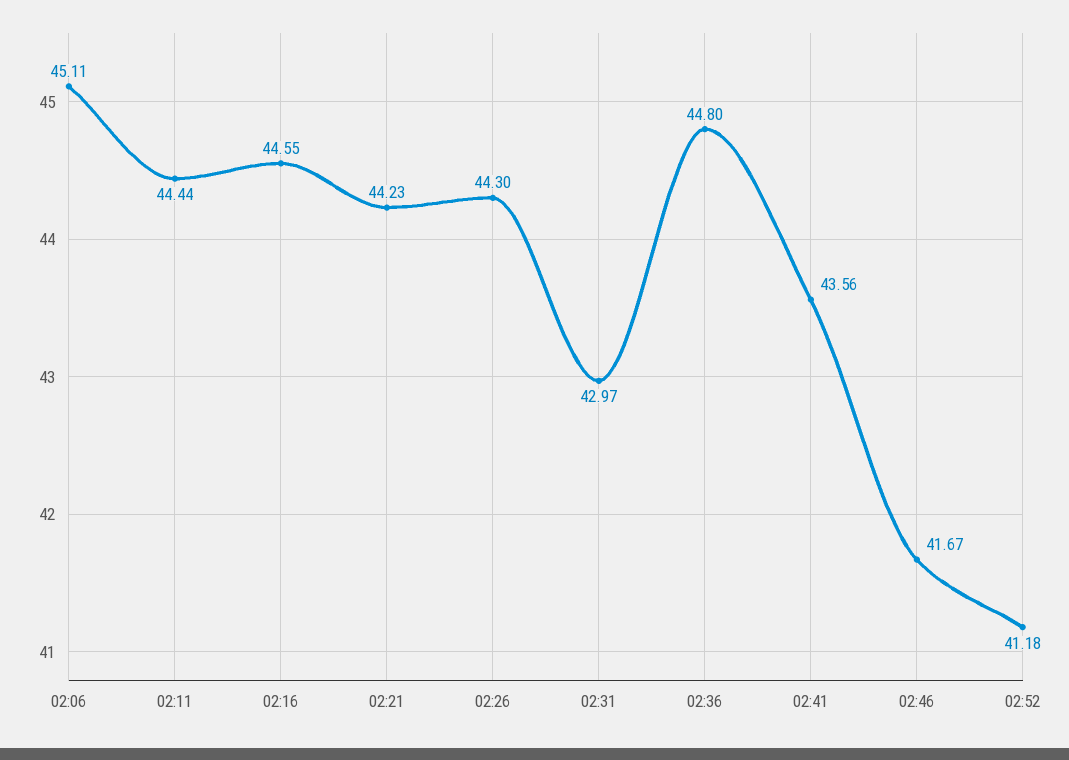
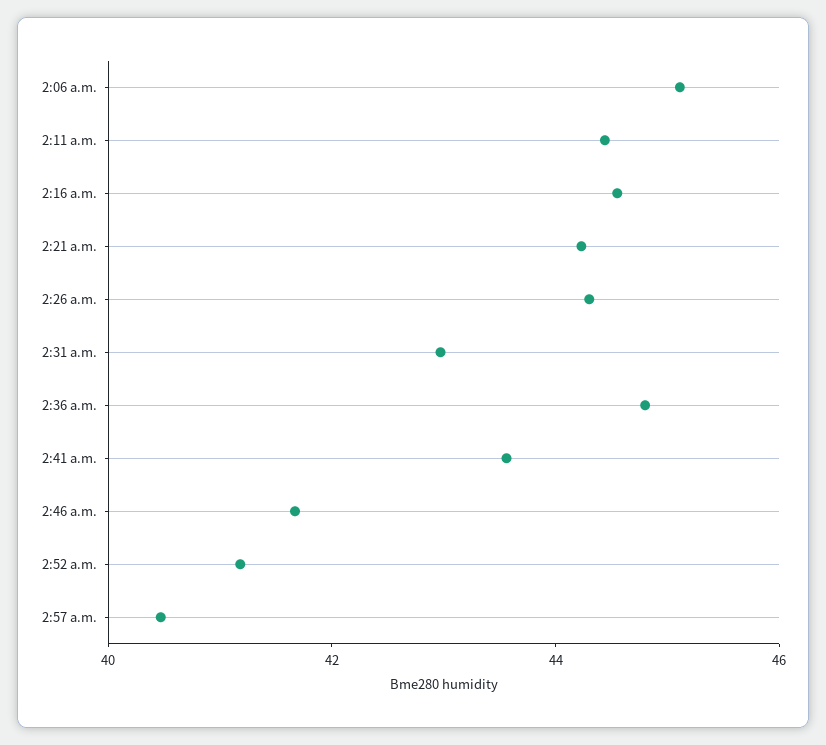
2:57 a.m.: none -> 40.5

